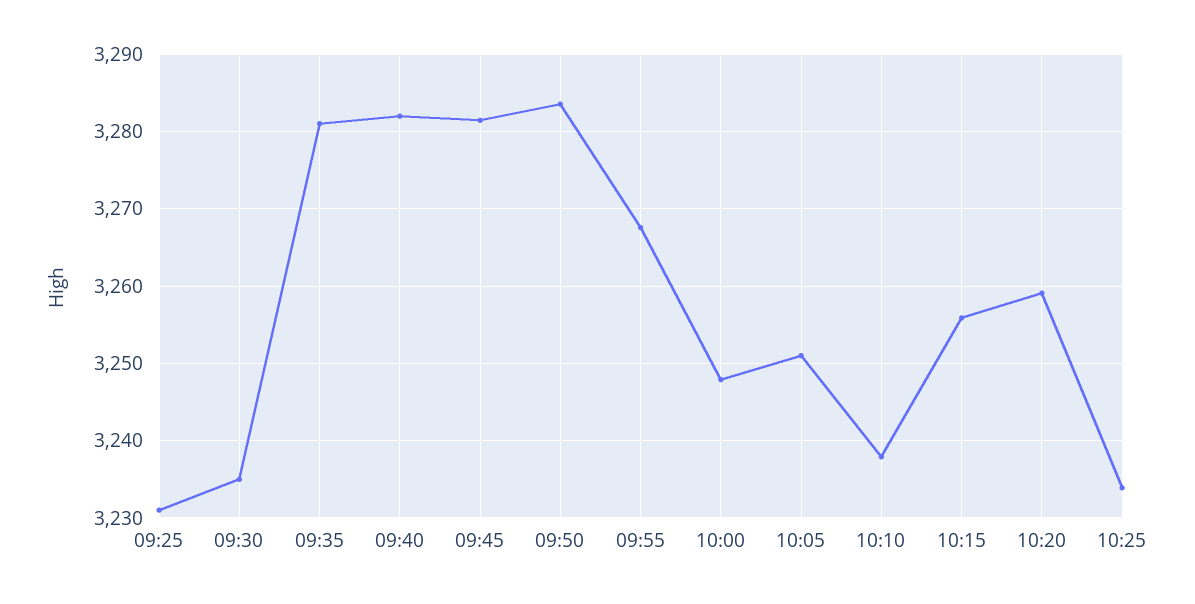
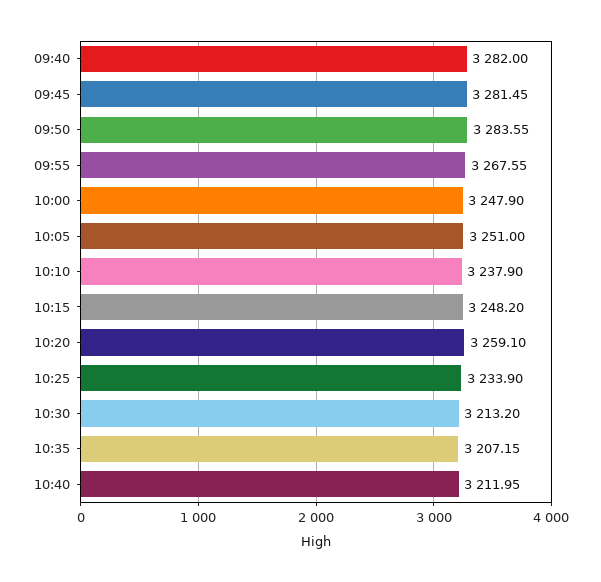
09:25: 3231 -> none
09:30: 3235 -> none
09:35: 3281 -> none
10:15: 3256 -> 3248.2
10:30: none -> 3213.2
10:35: none -> 3207.15
10:40: none -> 3211.95

